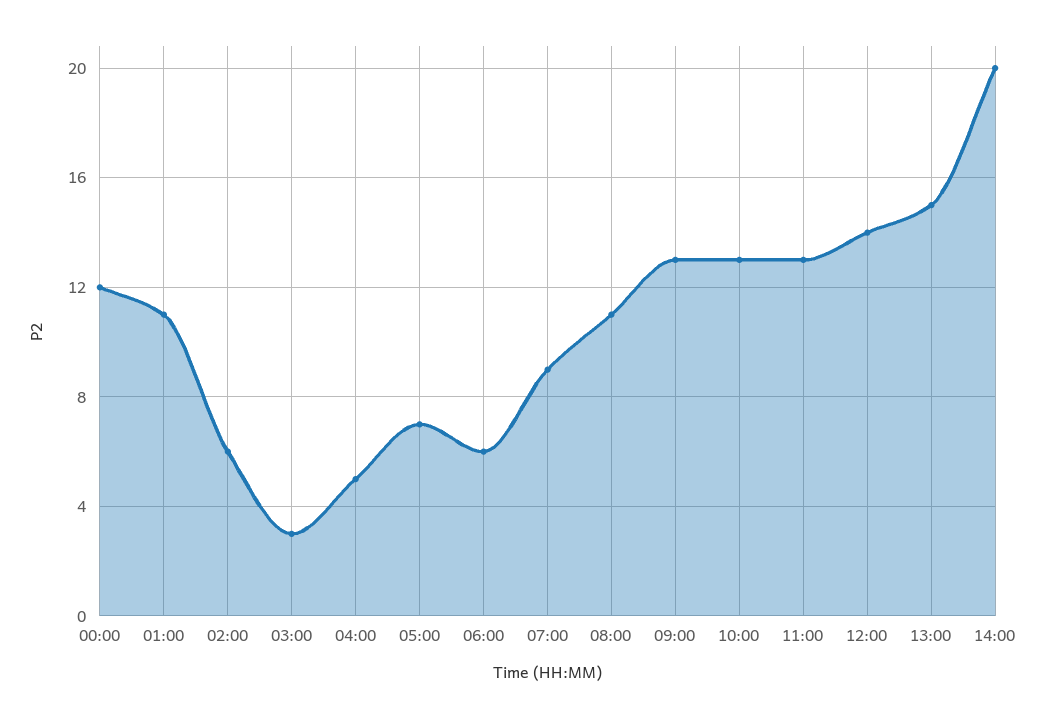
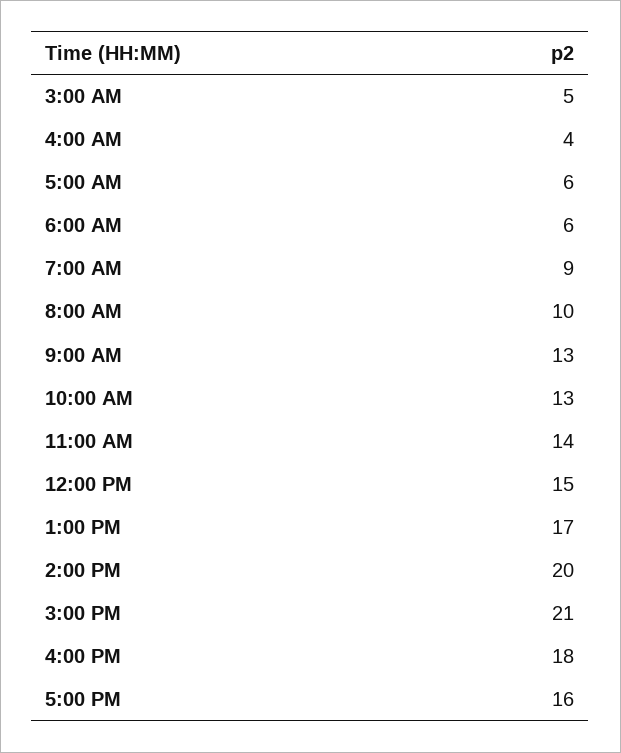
00:00: 12 -> none
01:00: 11 -> none
02:00: 6 -> none
03:00: 3 -> 5
04:00: 5 -> 4
05:00: 7 -> 6
08:00: 11 -> 10
11:00: 13 -> 14
12:00: 14 -> 15
13:00: 15 -> 17
3:00 PM: none -> 21
4:00 PM: none -> 18
5:00 PM: none -> 16

